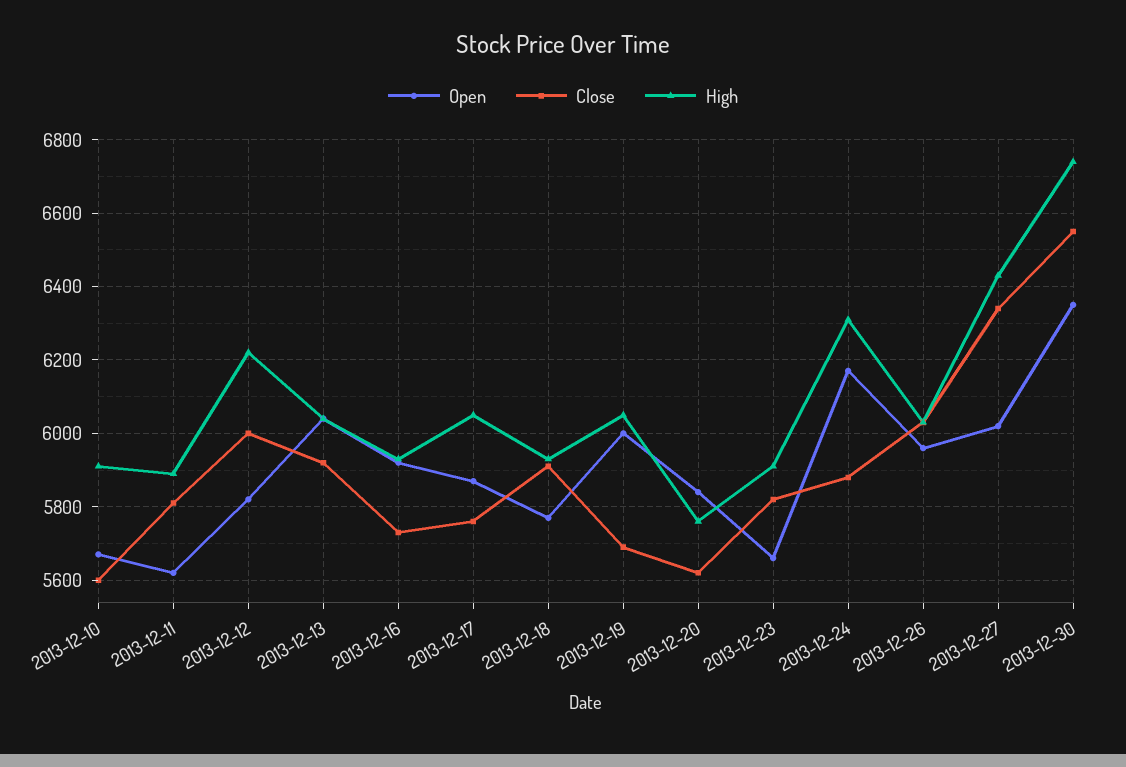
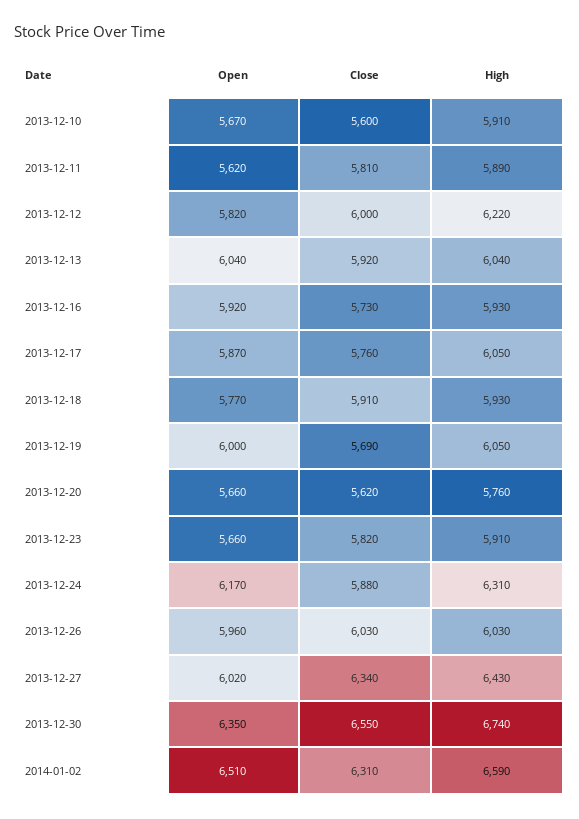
Open, 2013-12-20: 5840 -> 5660
Open, 2014-01-02: none -> 6510
Close, 2014-01-02: none -> 6310
High, 2014-01-02: none -> 6590

